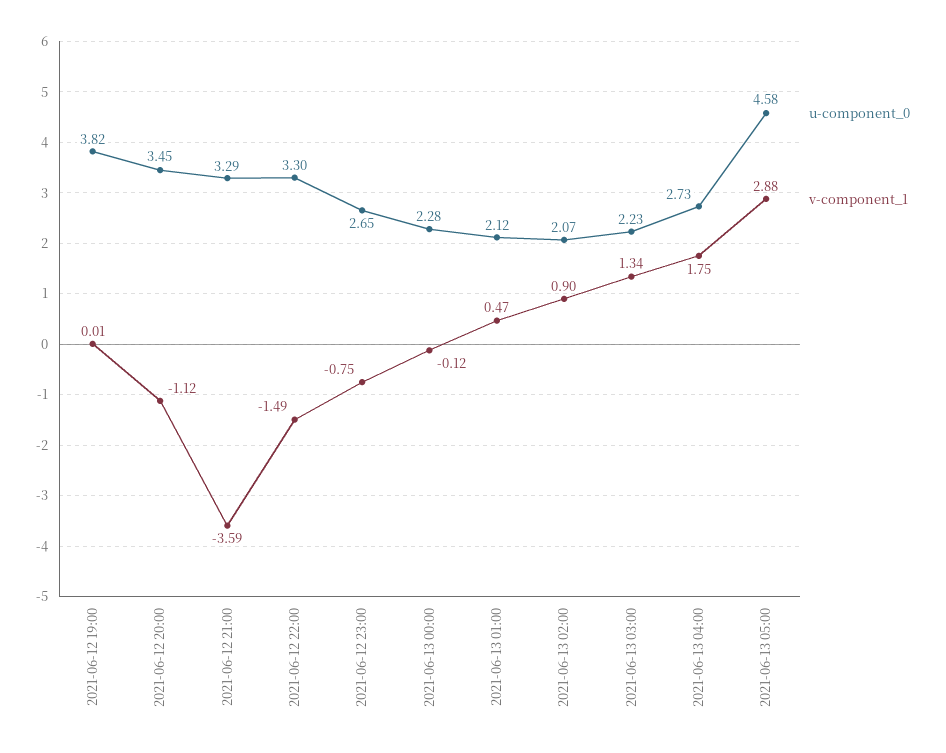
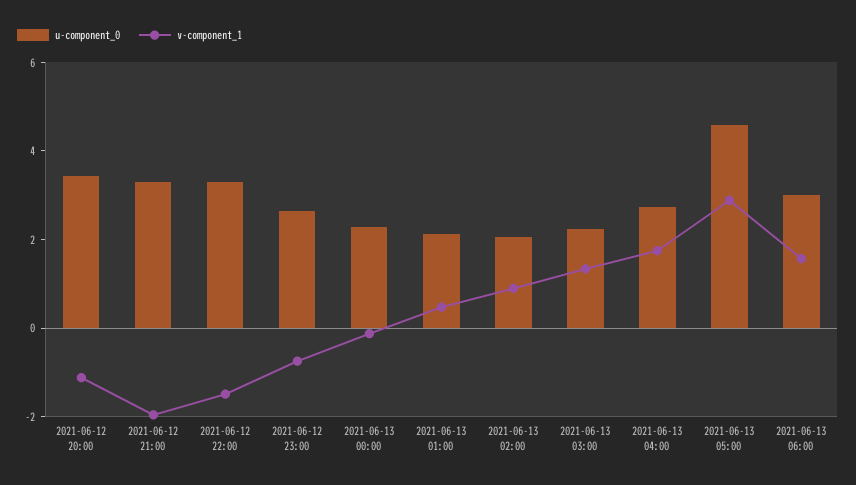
u-component_0, 2021-06-12 19:00: 3.82 -> none
v-component_1, 2021-06-12 19:00: 0.01 -> none
v-component_1, 2021-06-12 21:00: -3.59 -> -2
u-component_0, 2021-06-13 06:00: none -> 3
v-component_1, 2021-06-13 06:00: none -> 1.5

